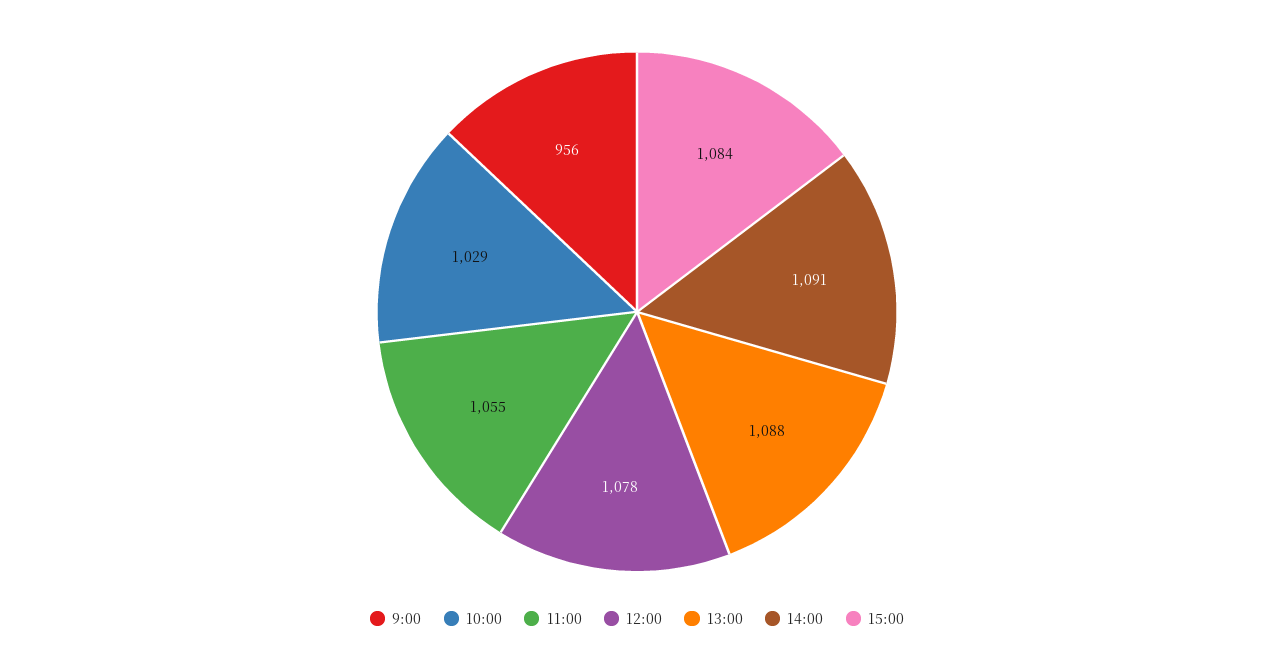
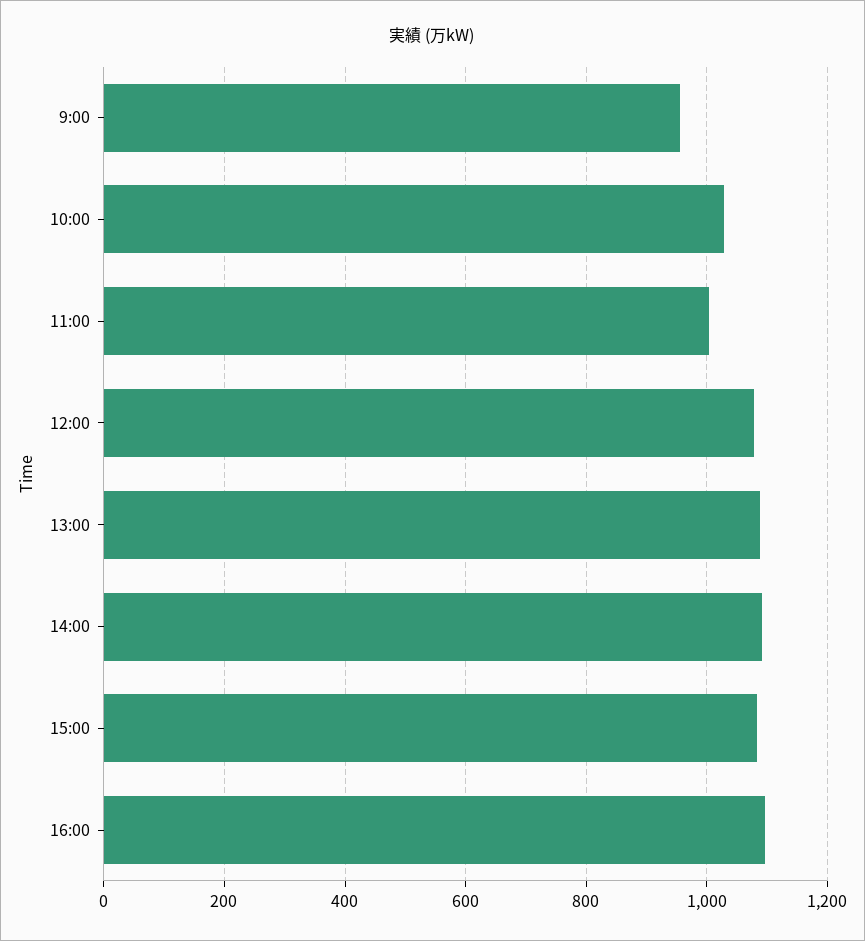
11:00: 1055 -> 1000
16:00: none -> 1100

